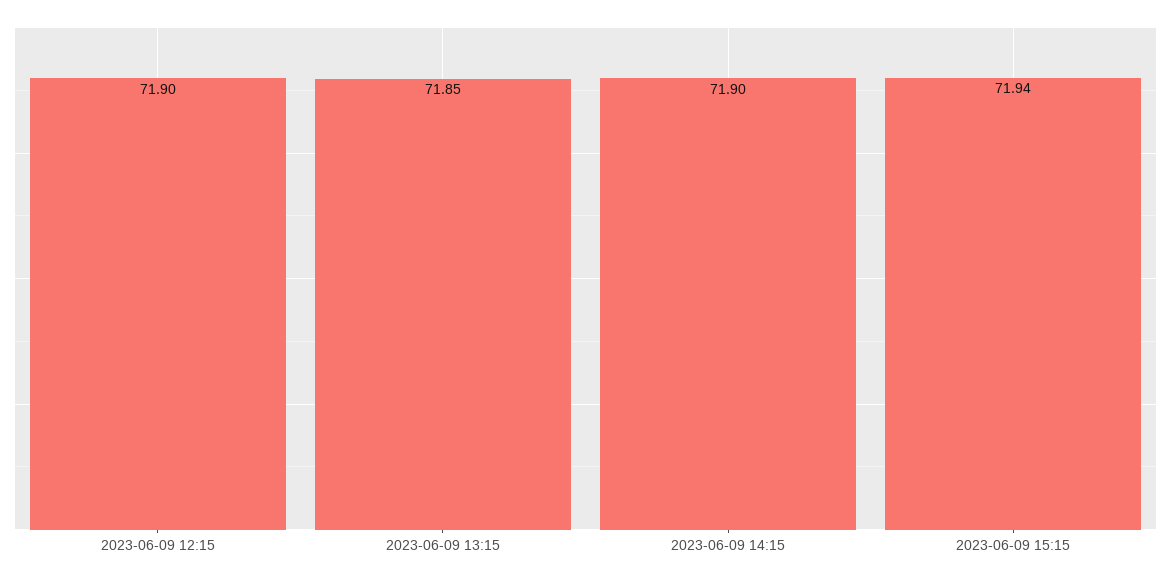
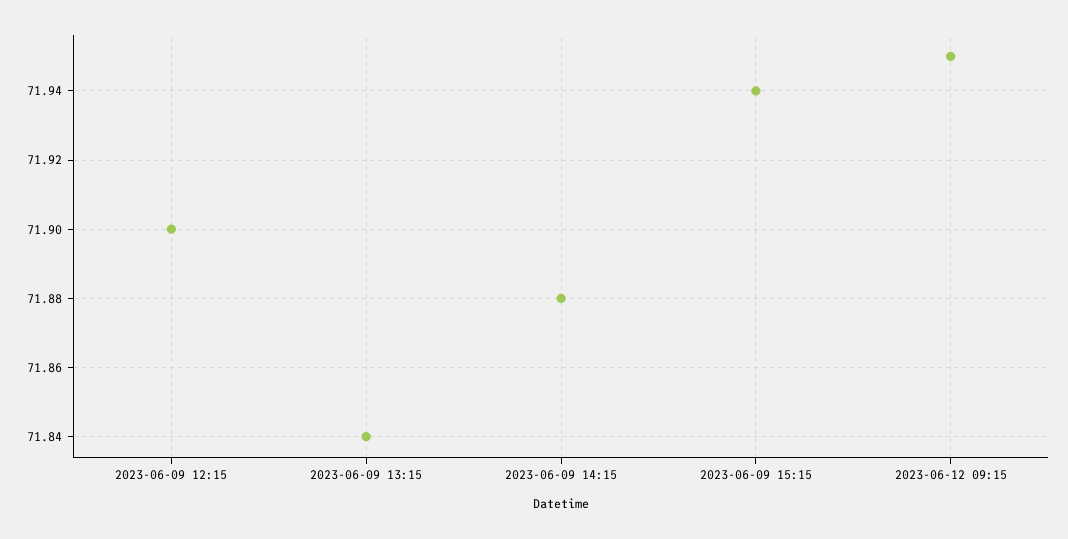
2023-06-09 13:15: 71.85 -> 71.84
2023-06-09 14:15: 71.9 -> 71.88
2023-06-12 09:15: none -> 71.95

